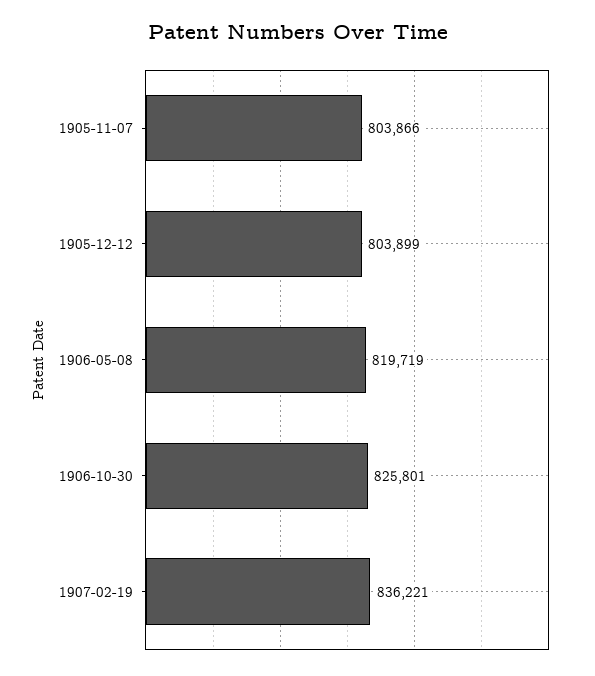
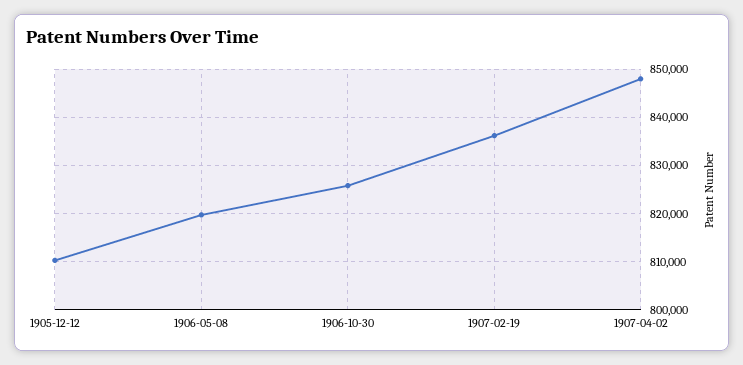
1905-11-07: 803866 -> none
1905-12-12: 803899 -> 810000
1907-04-02: none -> 848000

